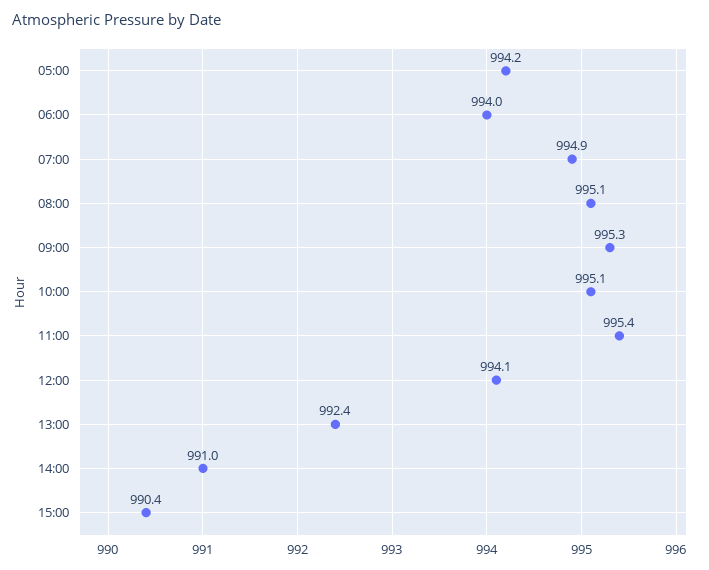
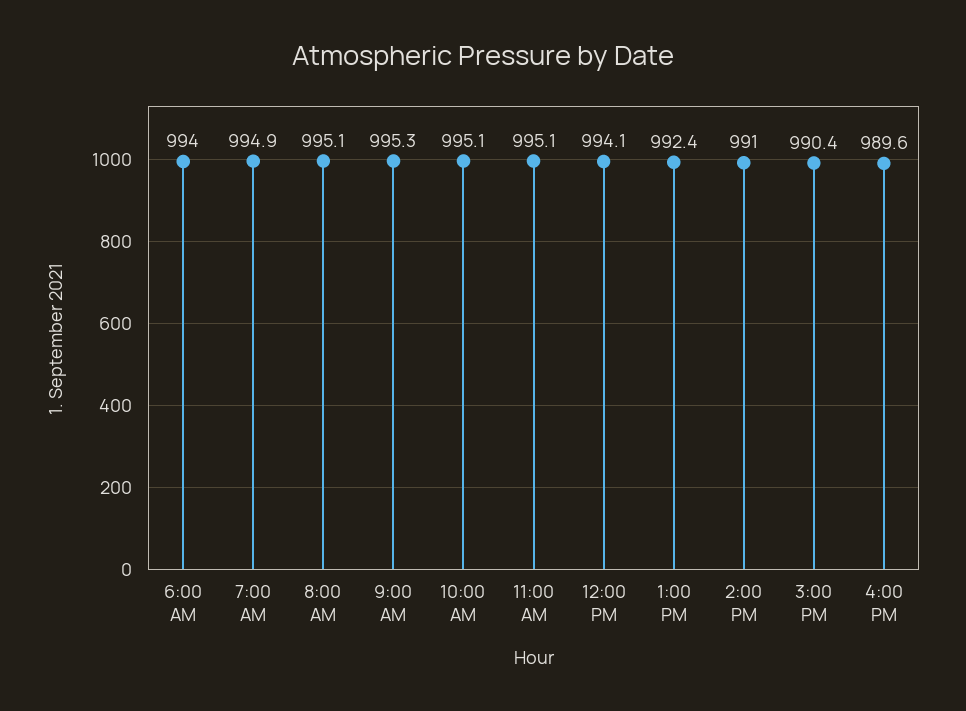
05:00: 994.2 -> none
11:00: 995.4 -> 995.1
4:00 PM: none -> 989.6

